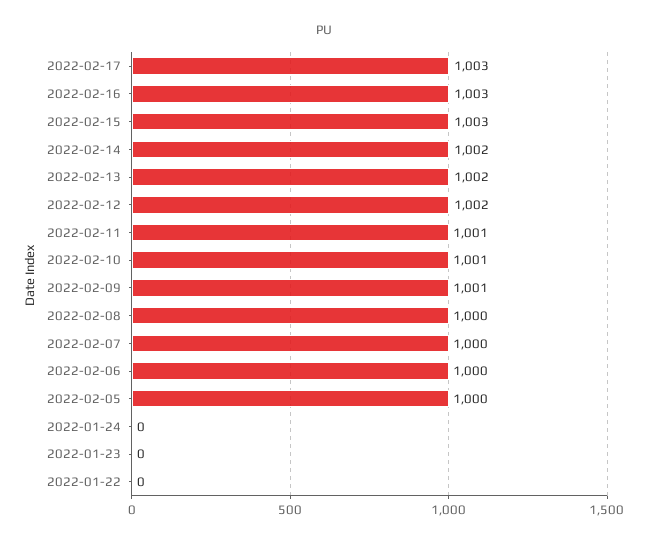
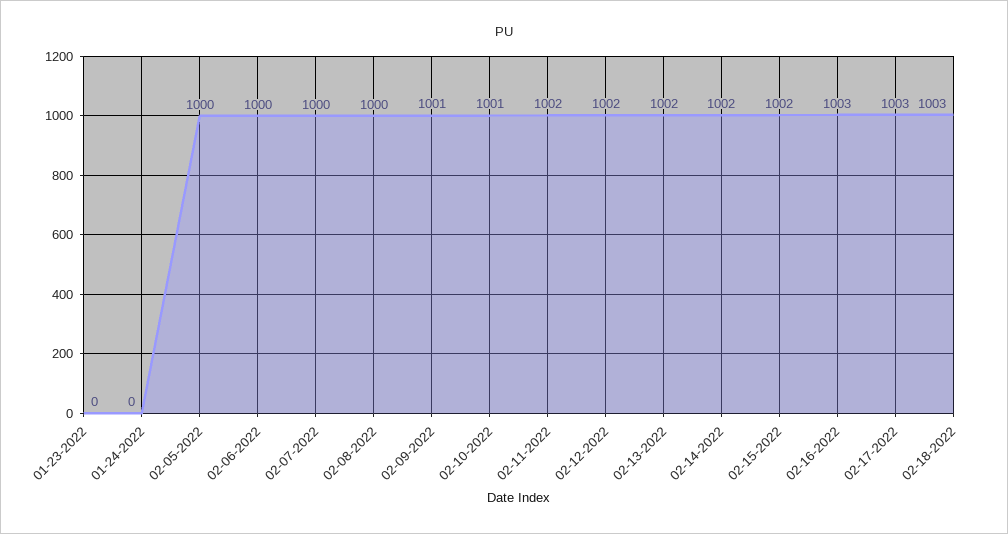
2022-02-15: 1003 -> 1002
2022-02-11: 1001 -> 1002
2022-01-22: 0 -> none
02-18-2022: none -> 1003

